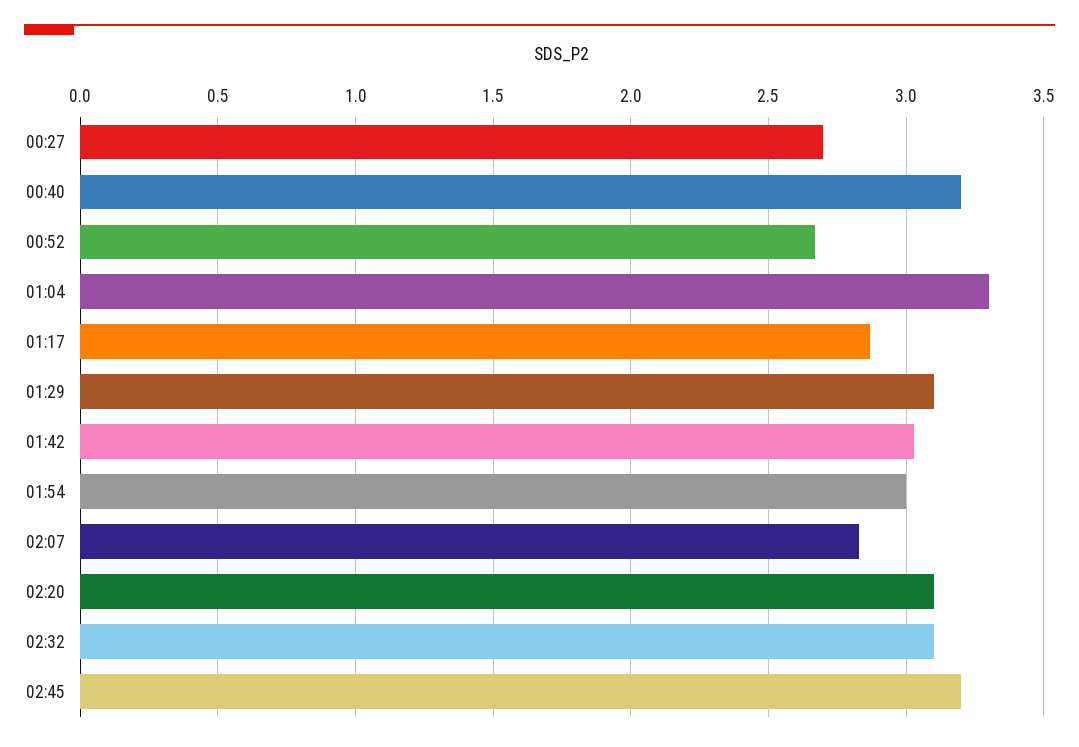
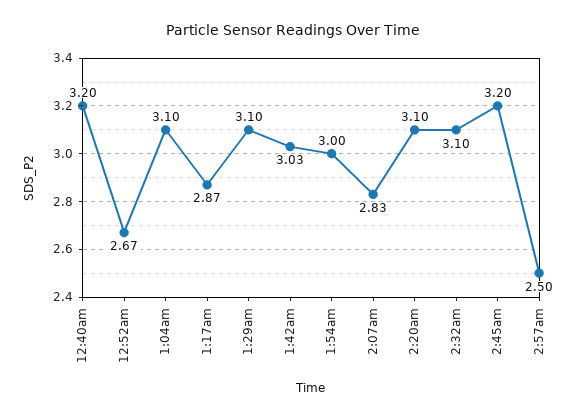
00:27: 2.7 -> none
01:04: 3.3 -> 3.1
2:57am: none -> 2.5

